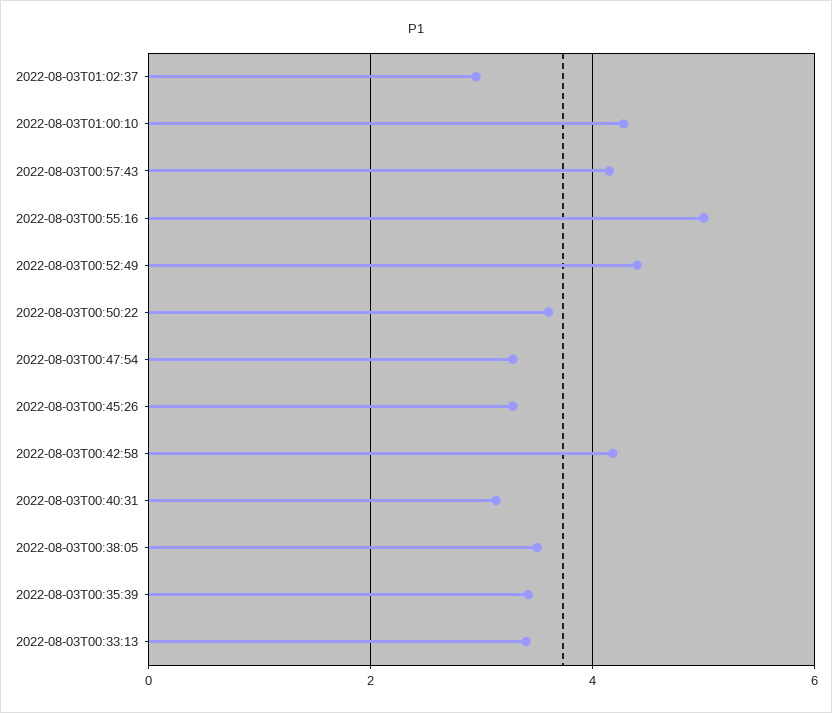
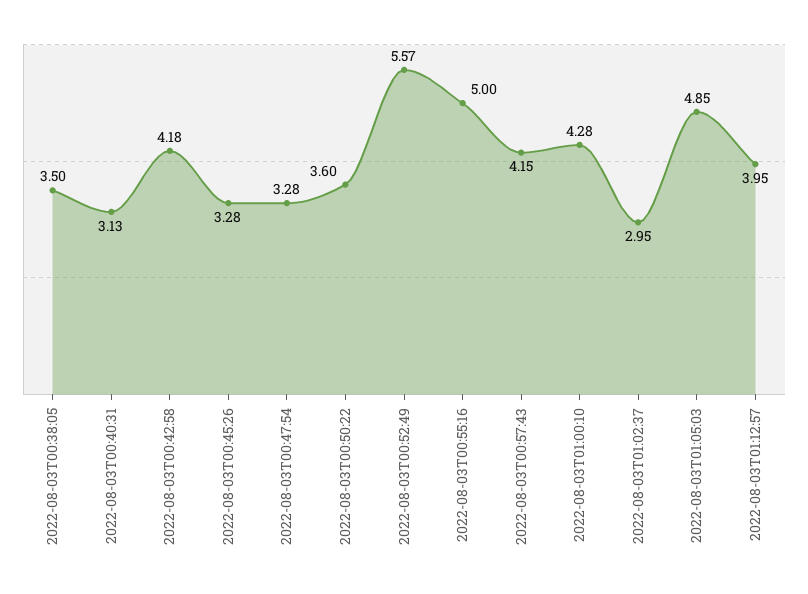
2022-08-03T00:52:49: 4.4 -> 5.57
2022-08-03T00:35:39: 3.4 -> none
2022-08-03T00:33:13: 3.4 -> none
2022-08-03T01:05:03: none -> 4.85
2022-08-03T01:12:57: none -> 3.95

